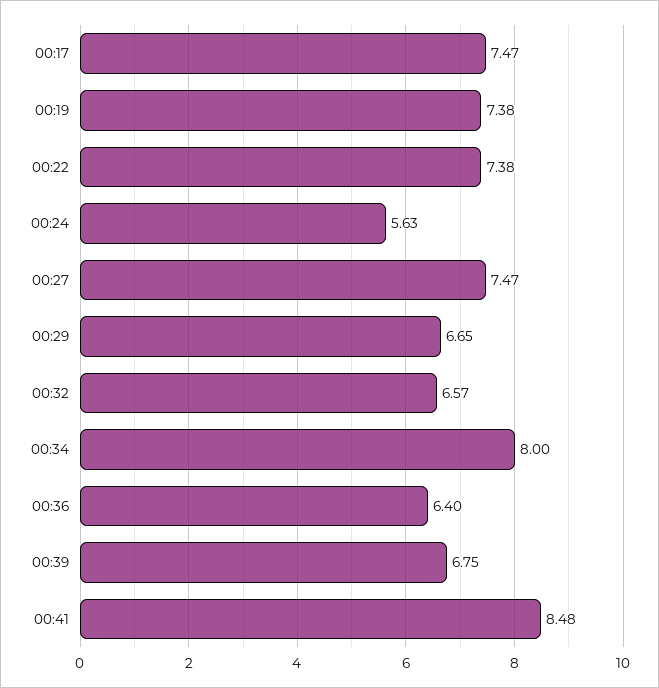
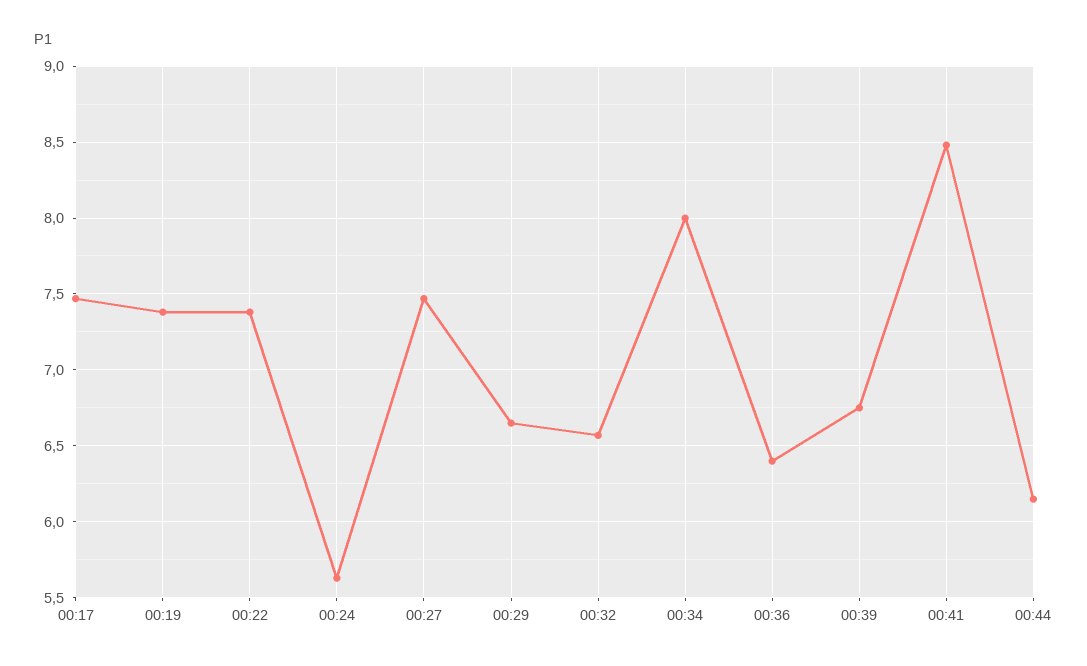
00:44: none -> 6.15

